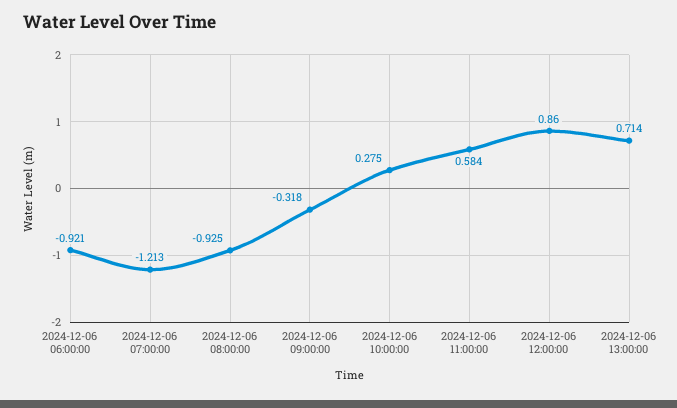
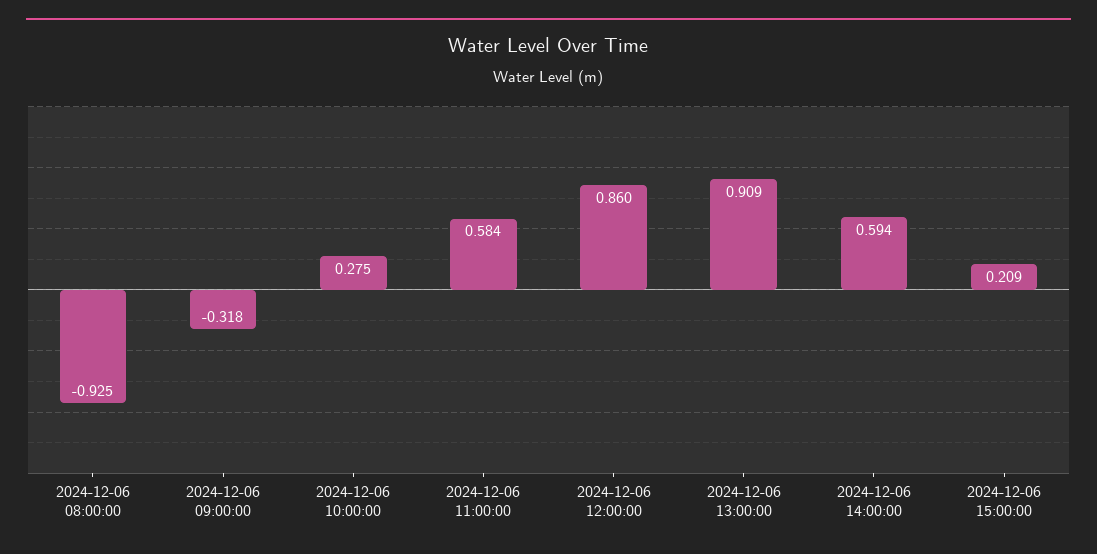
2024-12-06 06:00:00: -0.921 -> none
2024-12-06 07:00:00: -1.213 -> none
2024-12-06 13:00:00: 0.714 -> 0.909
2024-12-06 14:00:00: none -> 0.594
2024-12-06 15:00:00: none -> 0.209

